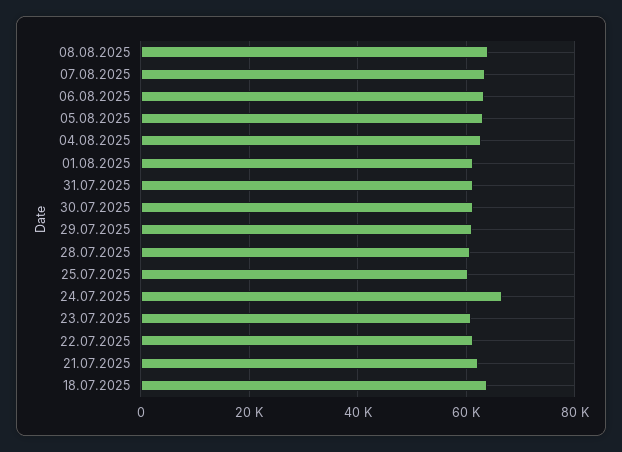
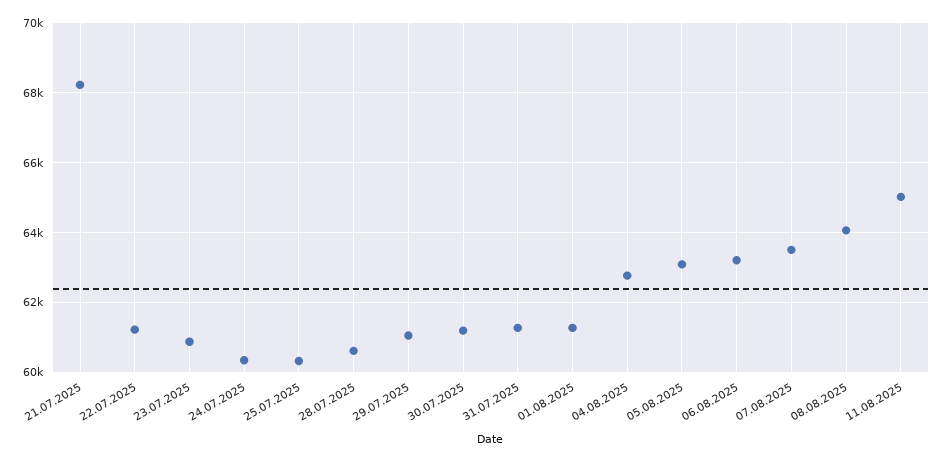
24.07.2025: 66000 -> 60400
21.07.2025: 62000 -> 68200
18.07.2025: 64000 -> none
11.08.2025: none -> 65000

